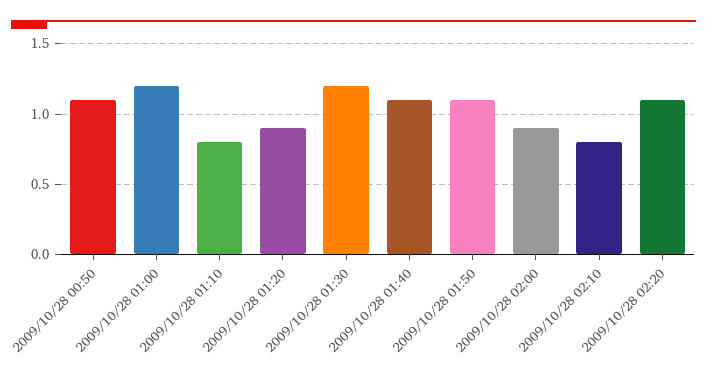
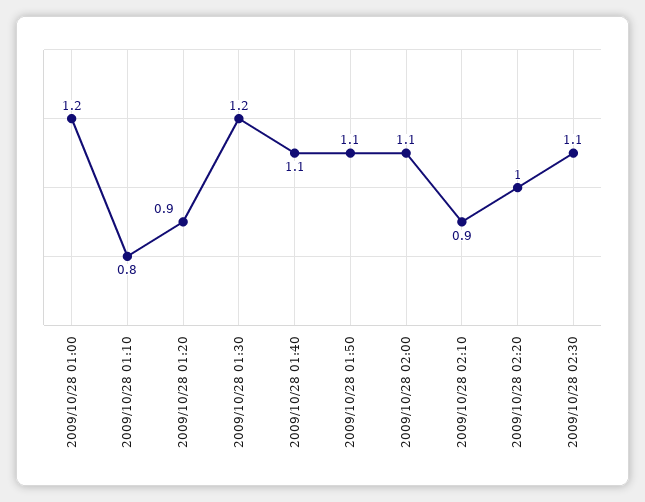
2009/10/28 00:50: 1.1 -> none
2009/10/28 02:00: 0.9 -> 1.1
2009/10/28 02:10: 0.8 -> 0.9
2009/10/28 02:20: 1.1 -> 1
2009/10/28 02:30: none -> 1.1

